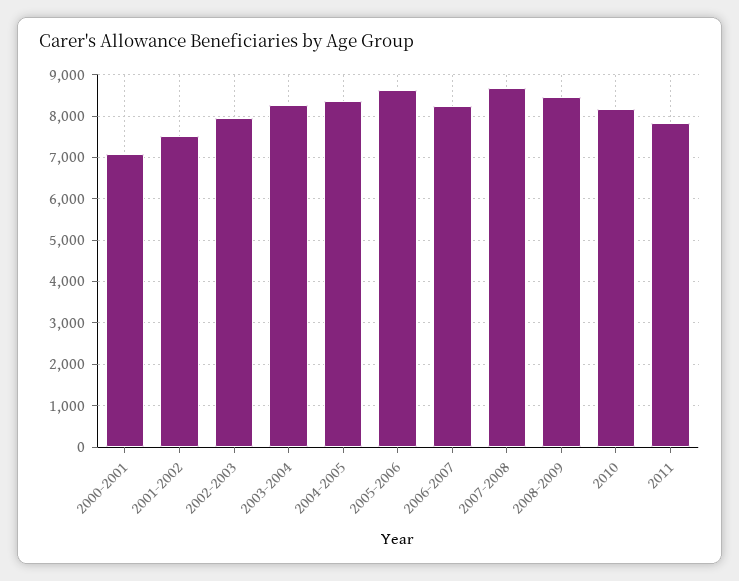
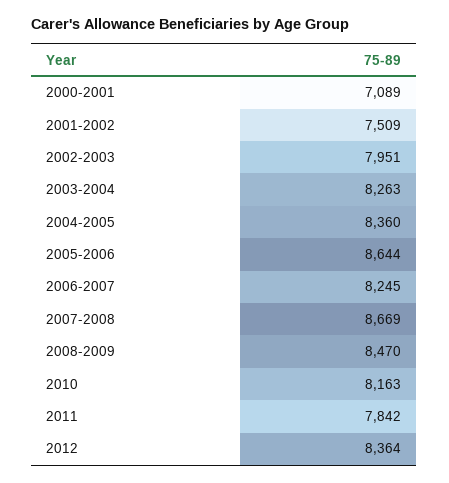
2012: none -> 8364

